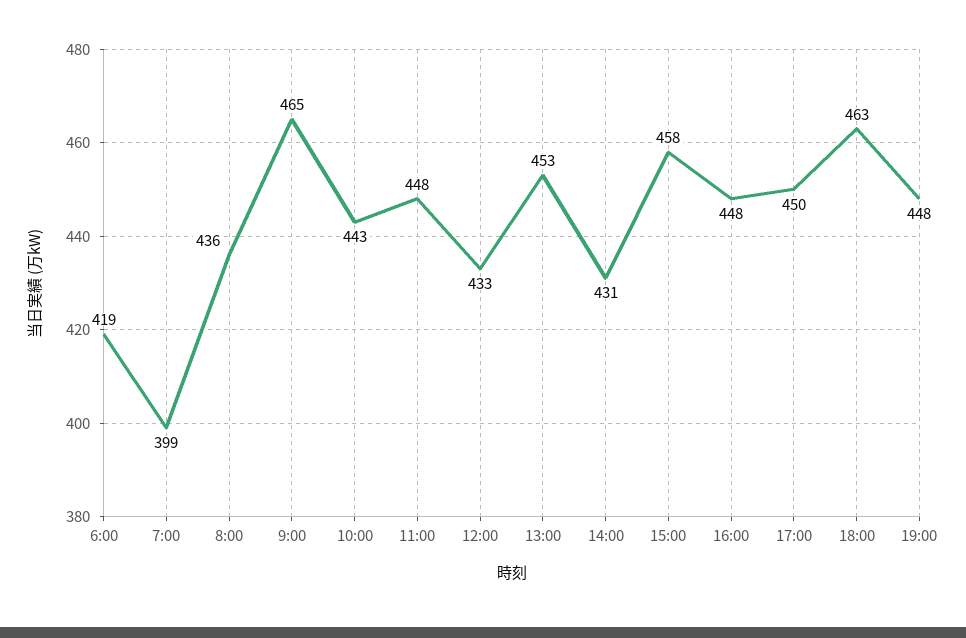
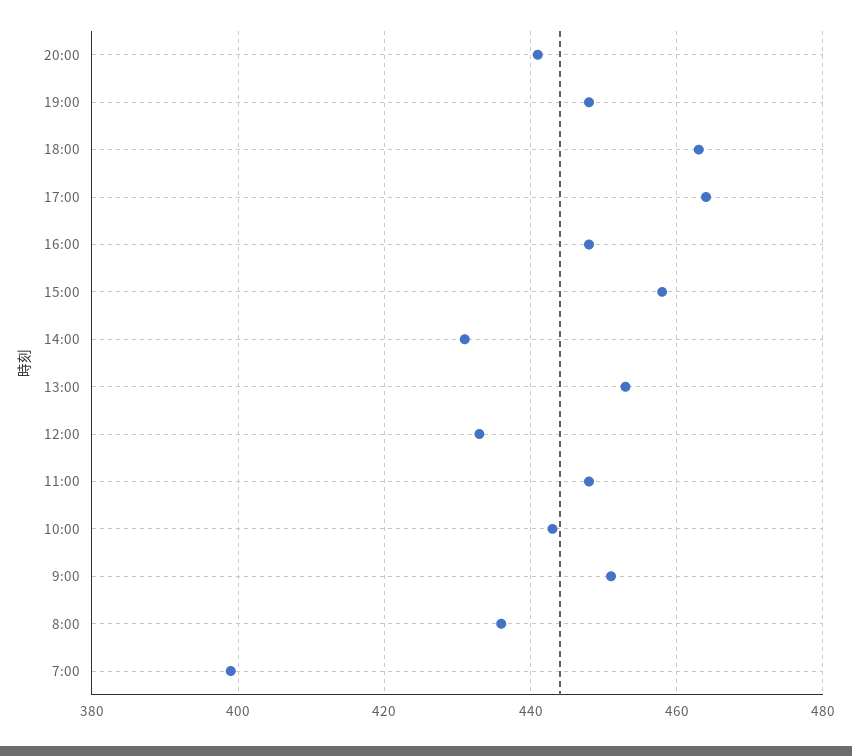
6:00: 419 -> none
9:00: 465 -> 450
17:00: 450 -> 465
20:00: none -> 440

